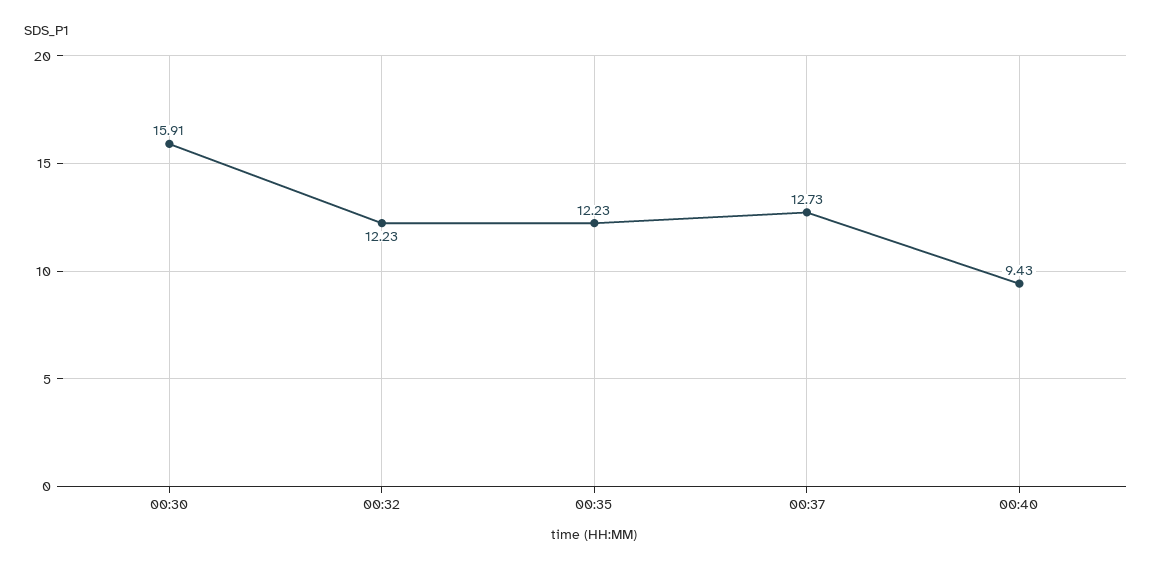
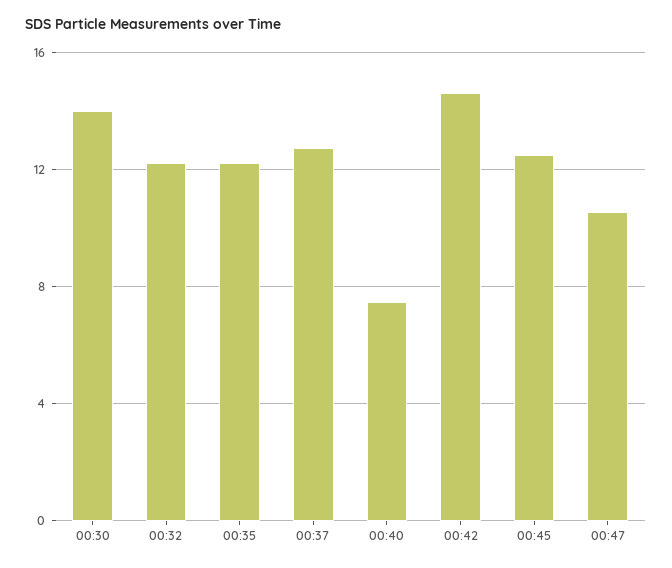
00:30: 15.91 -> 14
00:40: 9.43 -> 7.5
00:42: none -> 14.5
00:45: none -> 12.5
00:47: none -> 10.5

